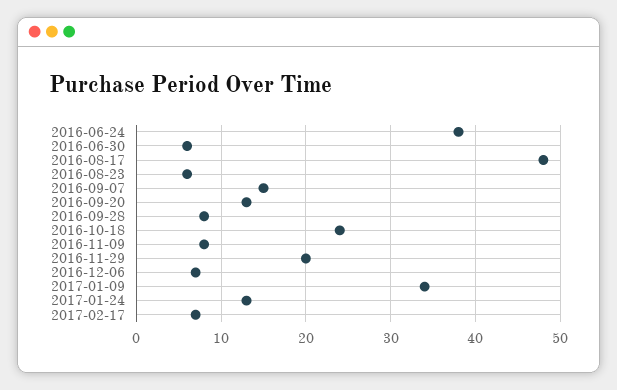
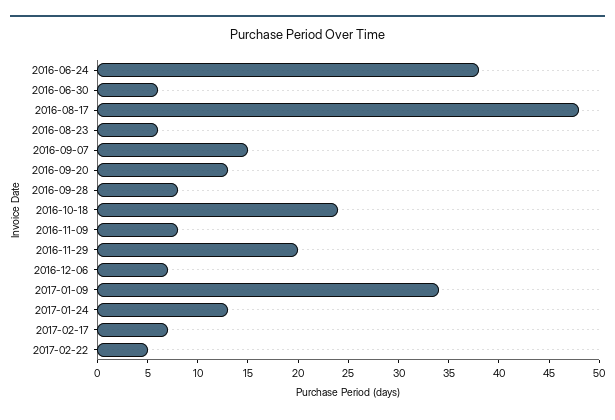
2017-02-22: none -> 5

